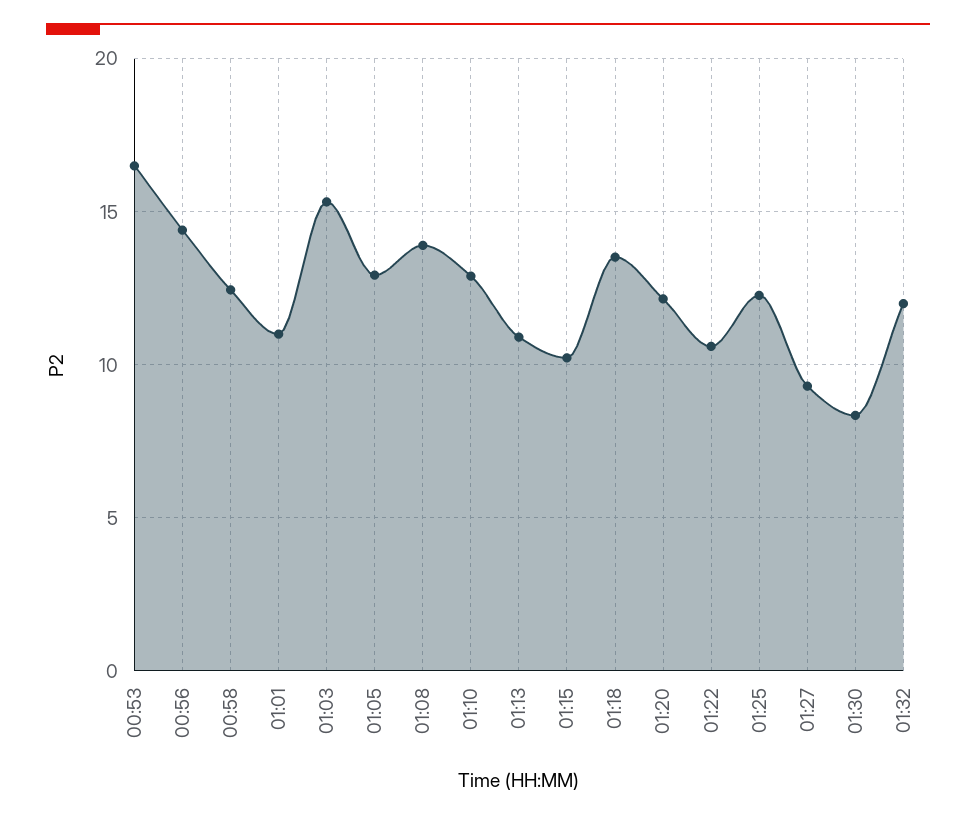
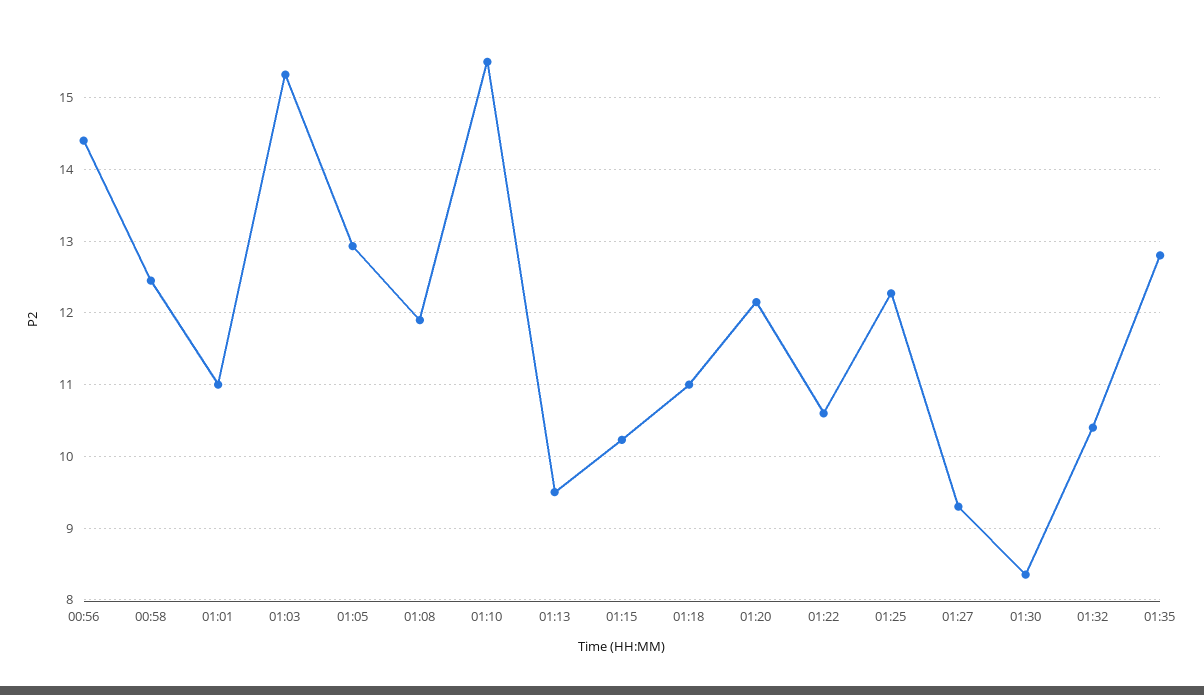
00:53: 16.5 -> none
01:08: 14 -> 11.9
01:10: 13 -> 15.5
01:13: 11 -> 9.5
01:18: 13.5 -> 11
01:32: 12 -> 10.4
01:35: none -> 12.8

